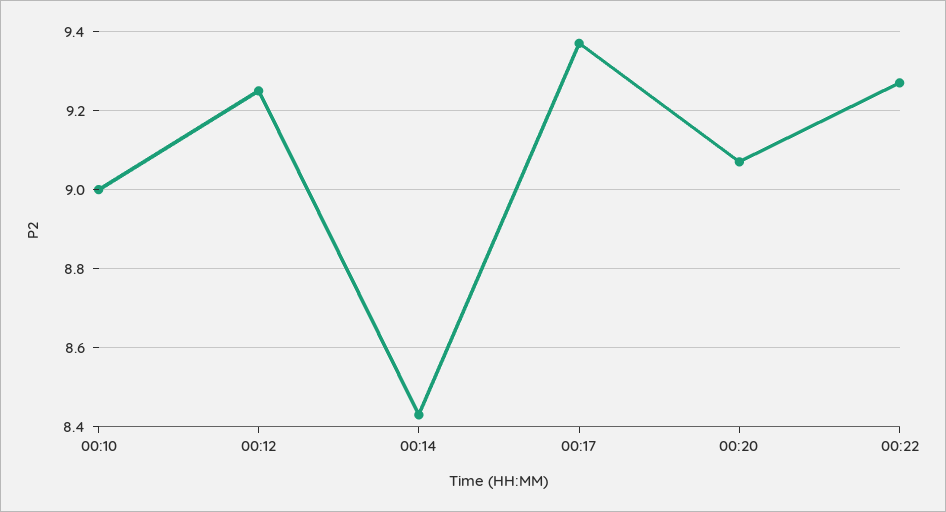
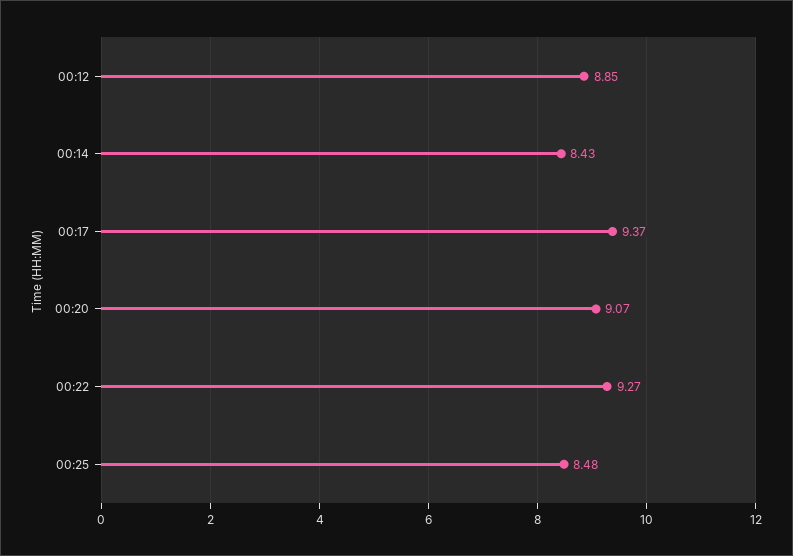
00:10: 9 -> none
00:12: 9.25 -> 8.85
00:25: none -> 8.48

